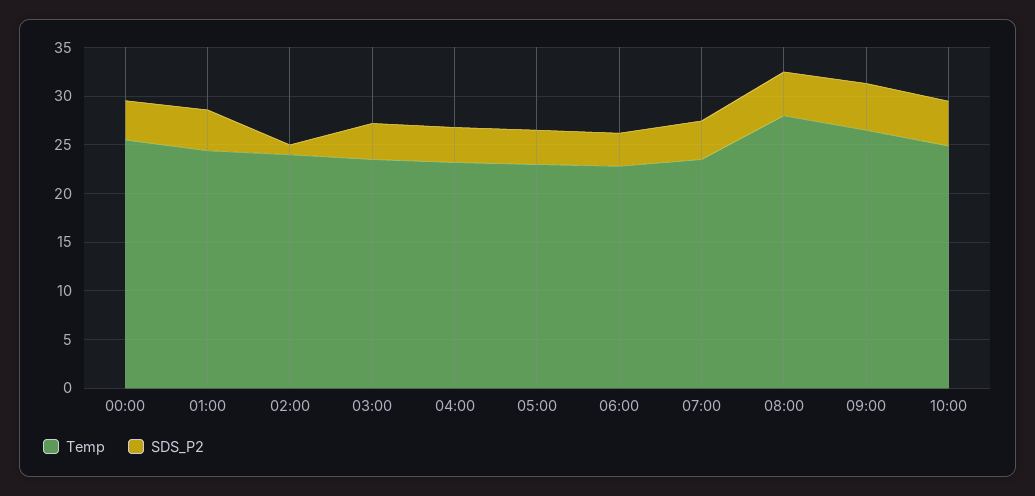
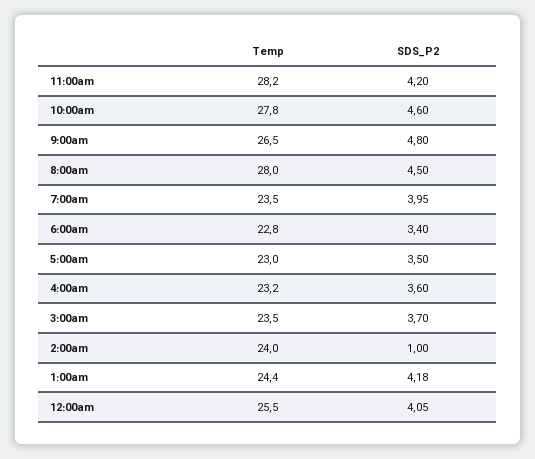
Temp, 10:00: 25 -> 27.8
Temp, 11:00am: none -> 28.2
SDS_P2, 11:00am: none -> 4.2

